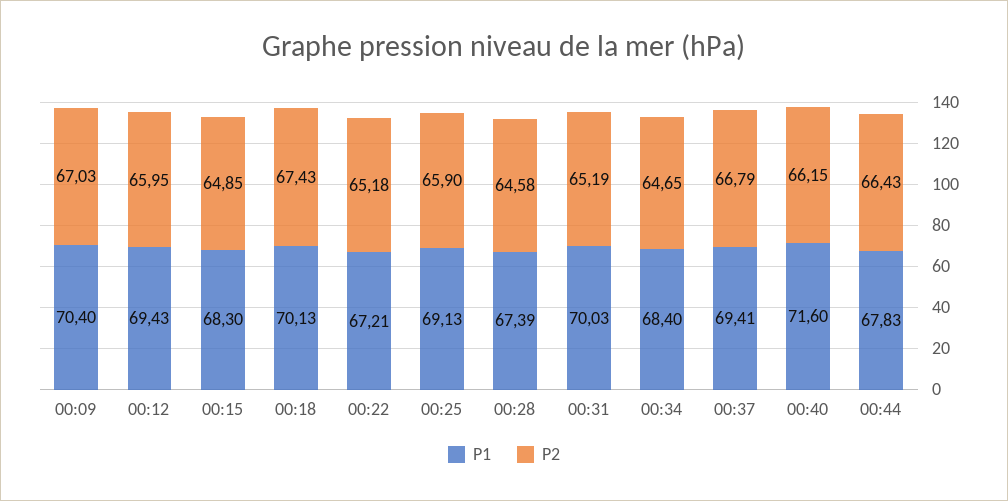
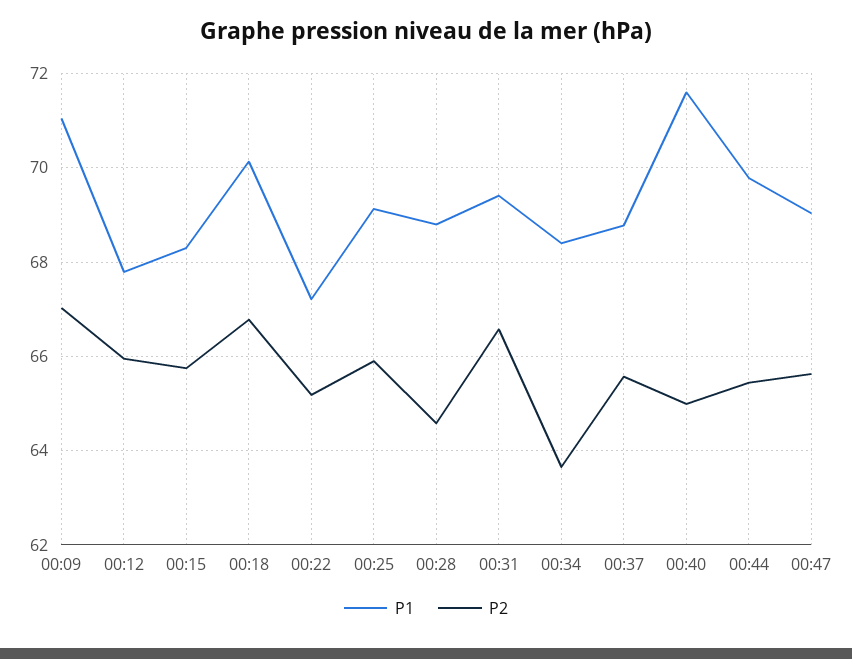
P1, 00:09: 70.4 -> 71
P1, 00:12: 69.43 -> 67.8
P2, 00:15: 64.85 -> 65.8
P2, 00:18: 67.43 -> 66.8
P1, 00:28: 67.39 -> 68.8
P1, 00:31: 70.03 -> 69.4
P2, 00:31: 65.19 -> 66.6
P2, 00:34: 64.65 -> 63.6
P1, 00:37: 69.41 -> 68.8
P2, 00:37: 66.79 -> 65.6
P2, 00:40: 66.15 -> 65
P1, 00:44: 67.83 -> 69.8
P2, 00:44: 66.43 -> 65.4
P1, 00:47: none -> 69
P2, 00:47: none -> 65.6

